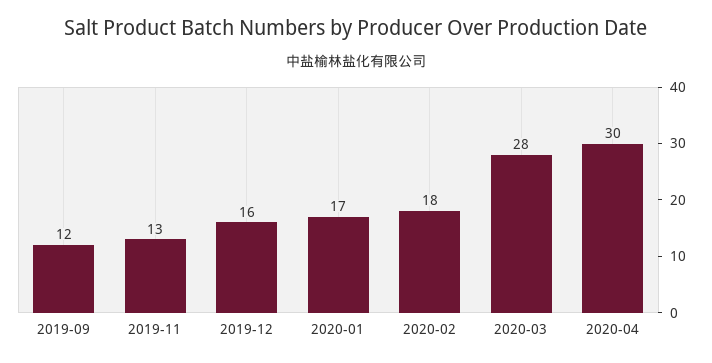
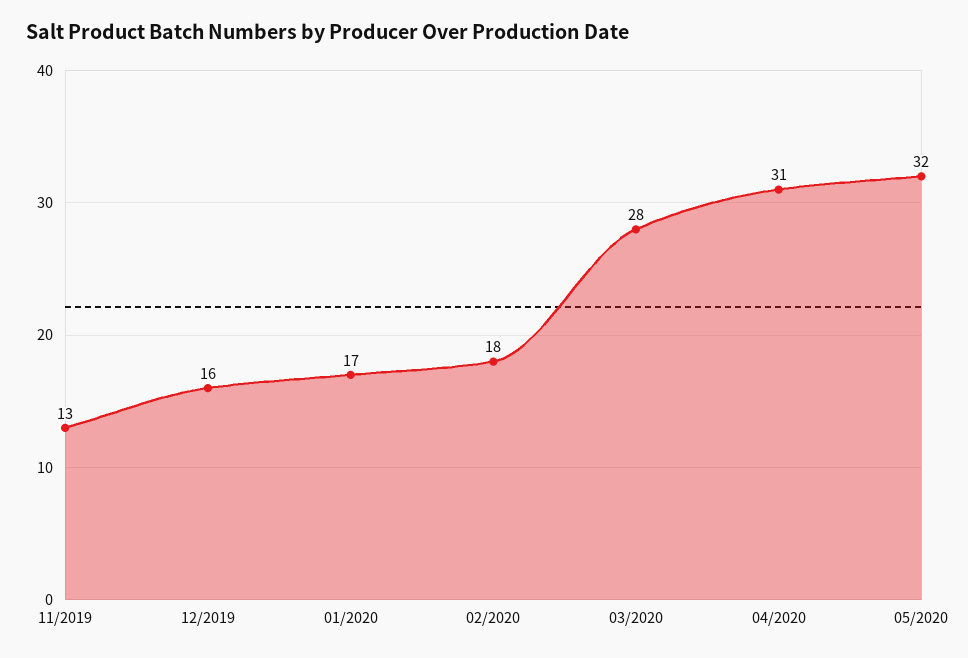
2019-09: 12 -> none
2020-04: 30 -> 31
05/2020: none -> 32

